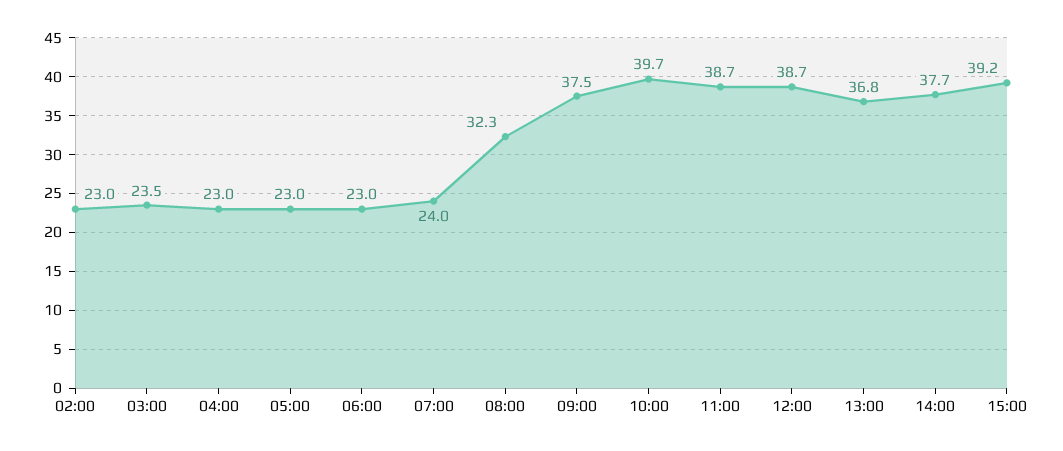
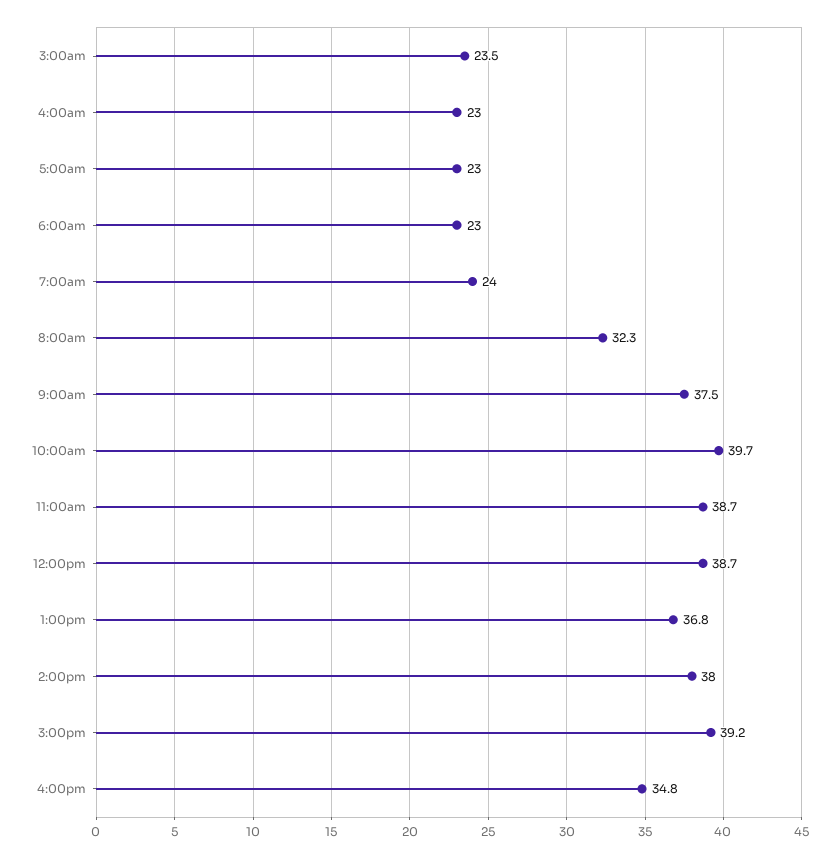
02:00: 23 -> none
14:00: 37.7 -> 38
4:00pm: none -> 34.8

